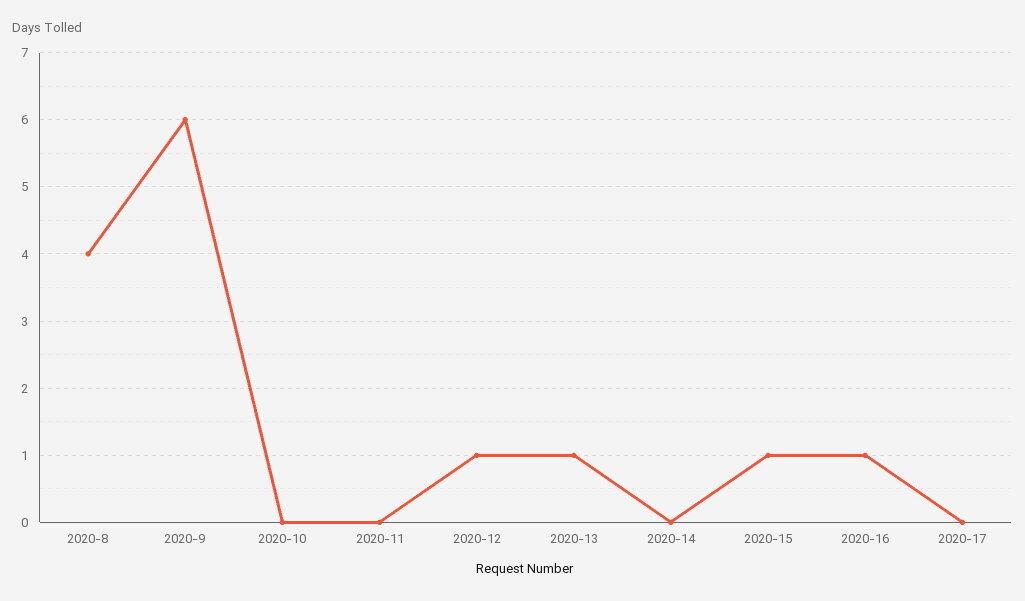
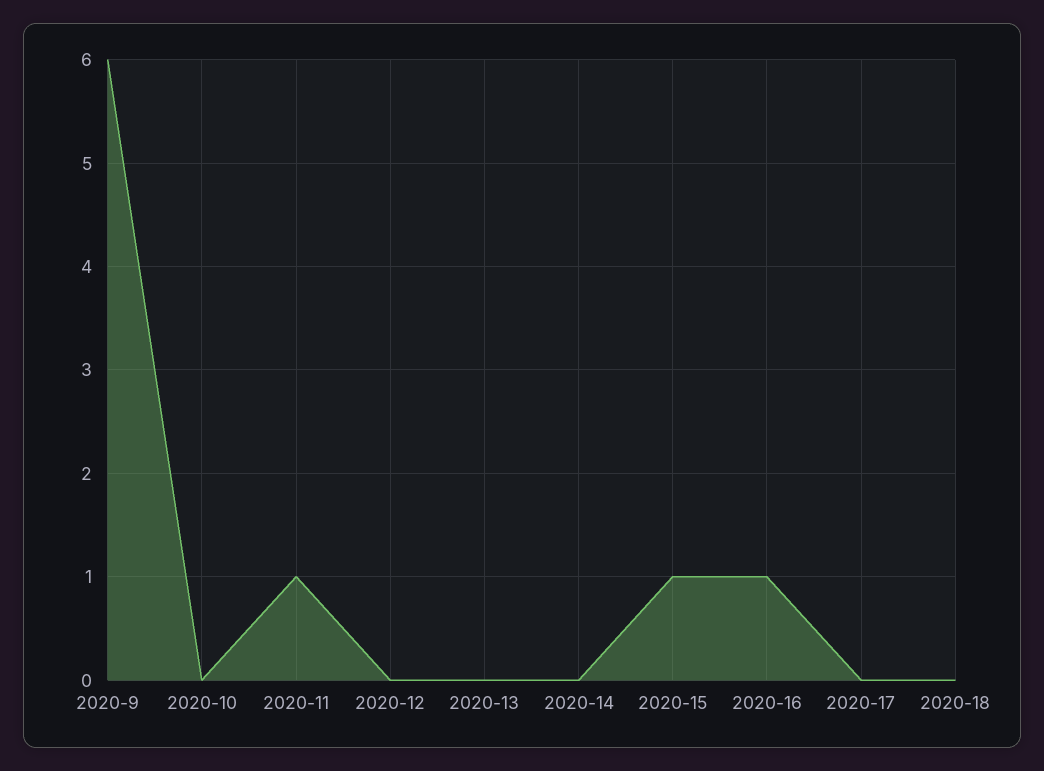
2020-8: 4 -> none
2020-11: 0 -> 1
2020-12: 1 -> 0
2020-13: 1 -> 0
2020-18: none -> 0

